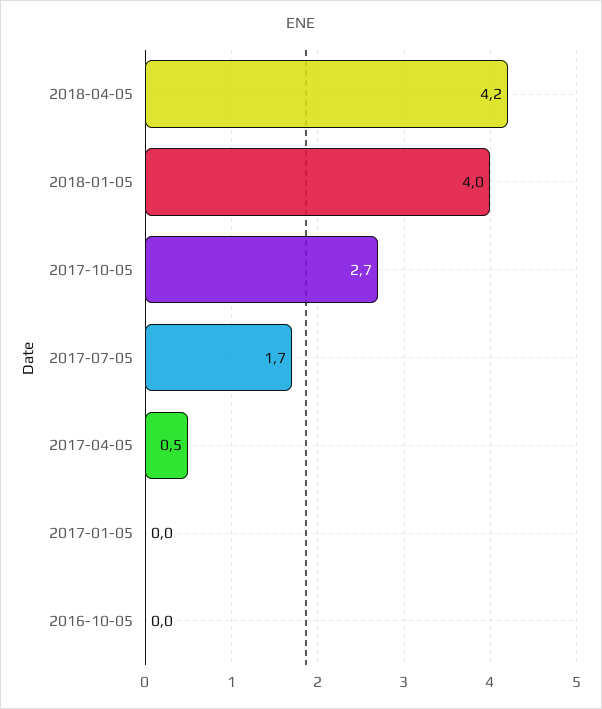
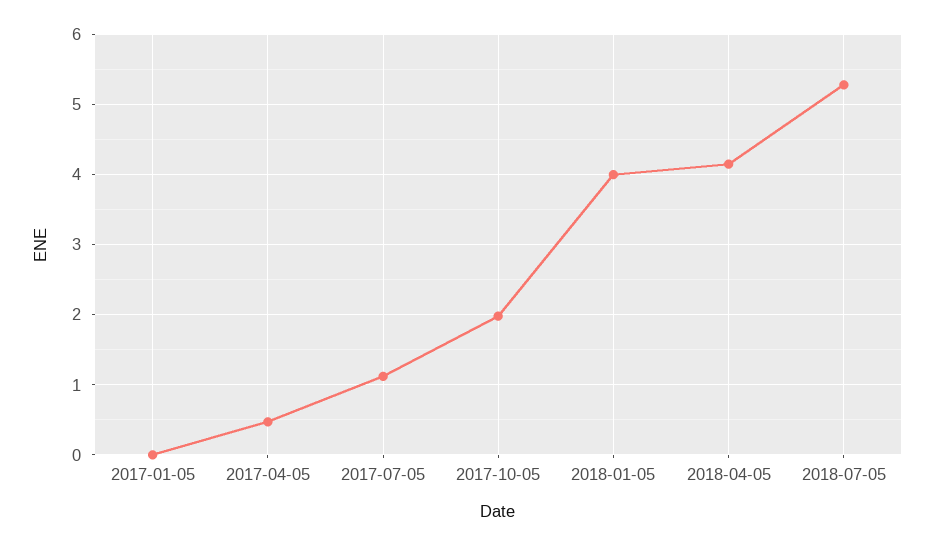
2017-10-05: 2.7 -> 2
2017-07-05: 1.7 -> 1.1
2016-10-05: 0 -> none
2018-07-05: none -> 5.3

